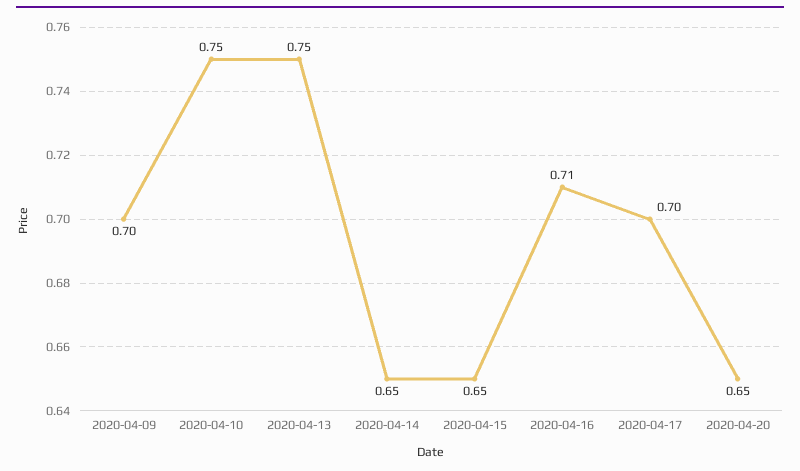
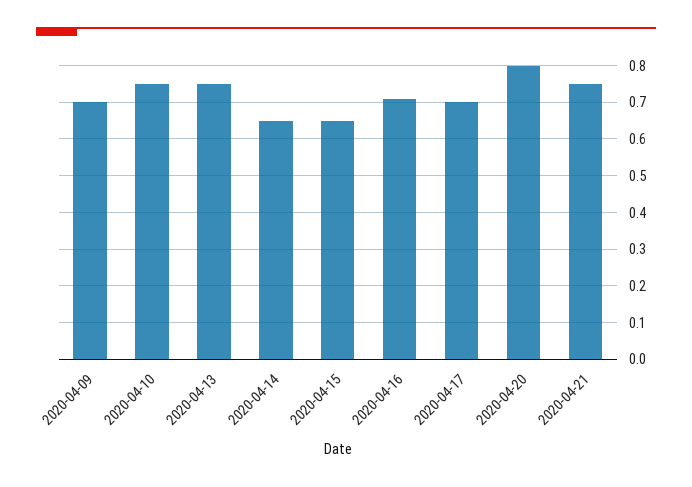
2020-04-20: 0.65 -> 0.8
2020-04-21: none -> 0.75

